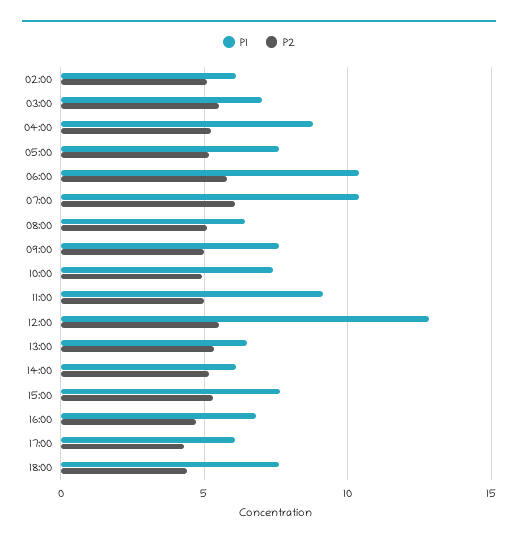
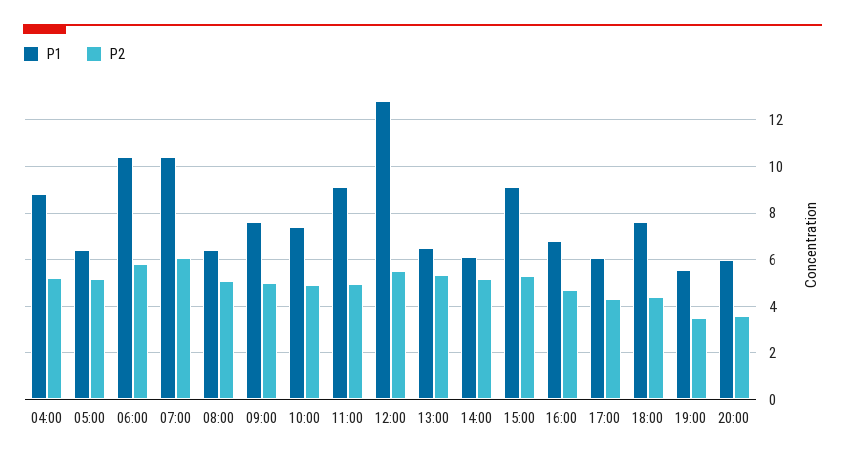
P1, 02:00: 6 -> none
P2, 02:00: 5 -> none
P1, 03:00: 7 -> none
P2, 03:00: 5.5 -> none
P1, 05:00: 7.5 -> 6.5
P1, 15:00: 7.5 -> 9
P1, 19:00: none -> 5.5
P2, 19:00: none -> 3.5
P1, 20:00: none -> 6
P2, 20:00: none -> 3.5

